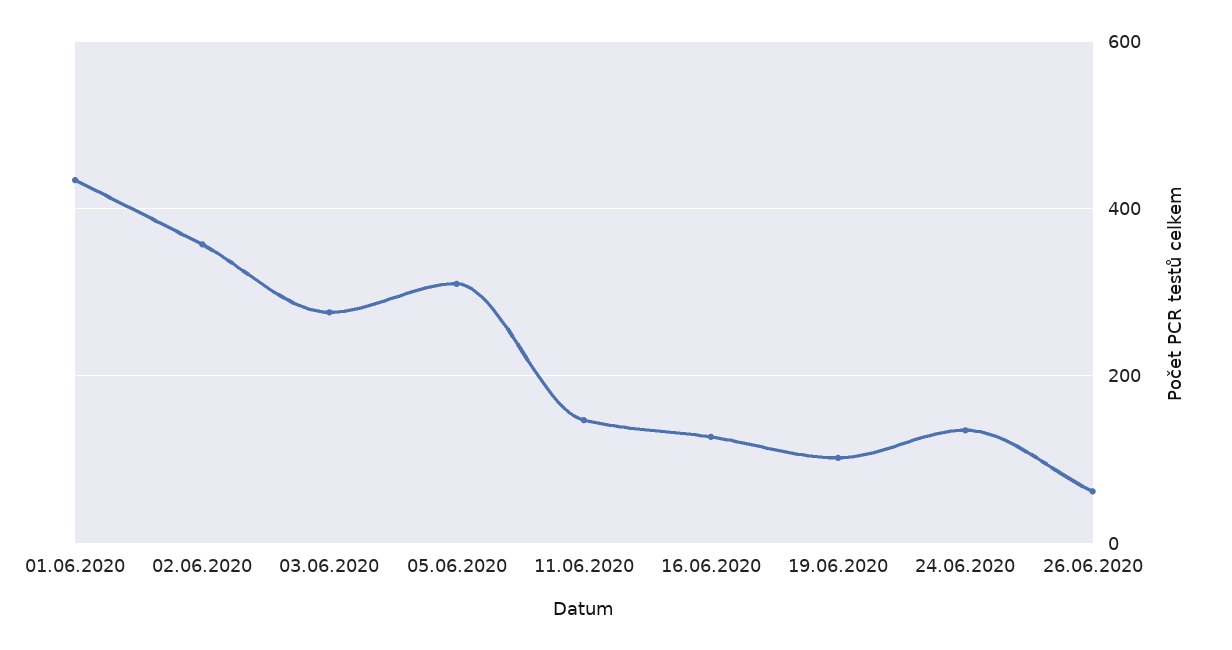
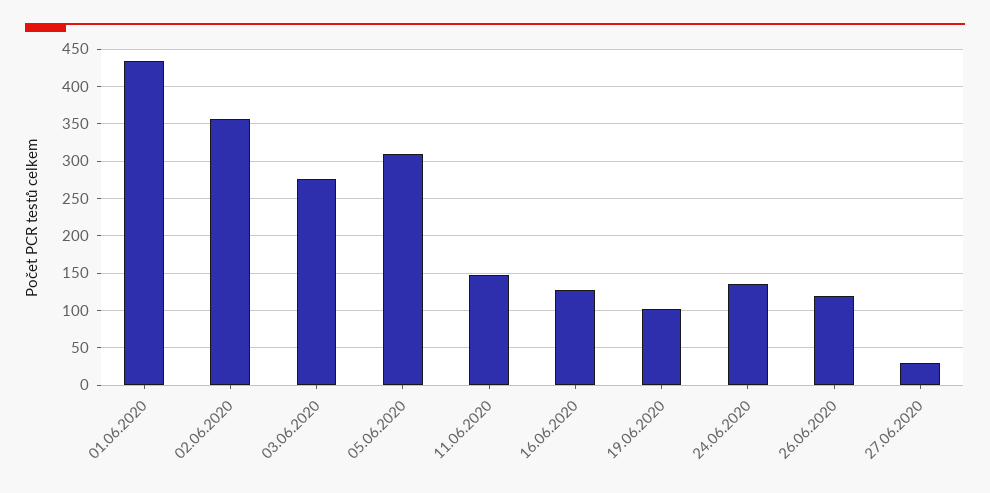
26.06.2020: 60 -> 120
27.06.2020: none -> 30

